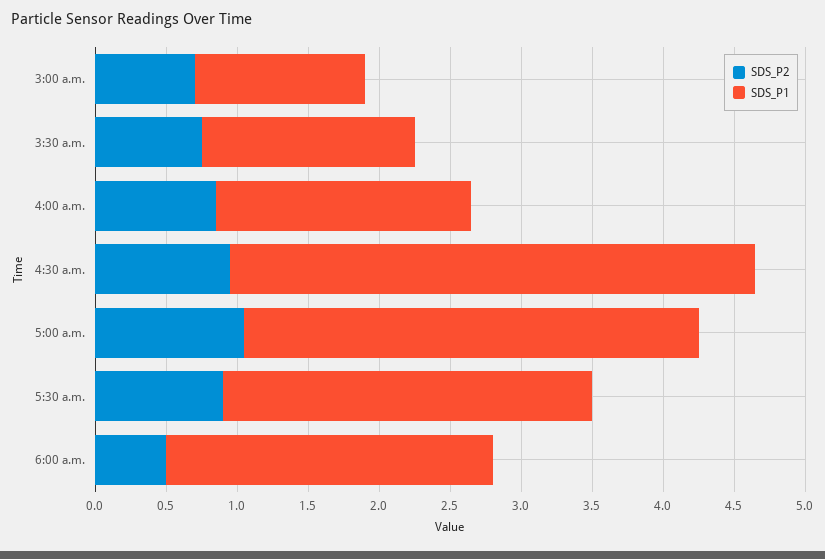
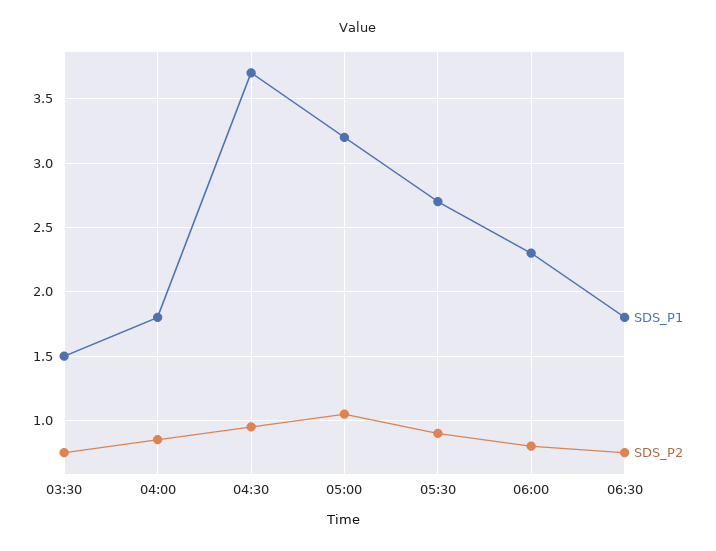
SDS_P2, 3:00 a.m.: 0.7 -> none
SDS_P1, 3:00 a.m.: 1.2 -> none
SDS_P1, 5:30 a.m.: 2.6 -> 2.7
SDS_P2, 6:00 a.m.: 0.5 -> 0.8
SDS_P1, 06:30: none -> 1.8
SDS_P2, 06:30: none -> 0.75

